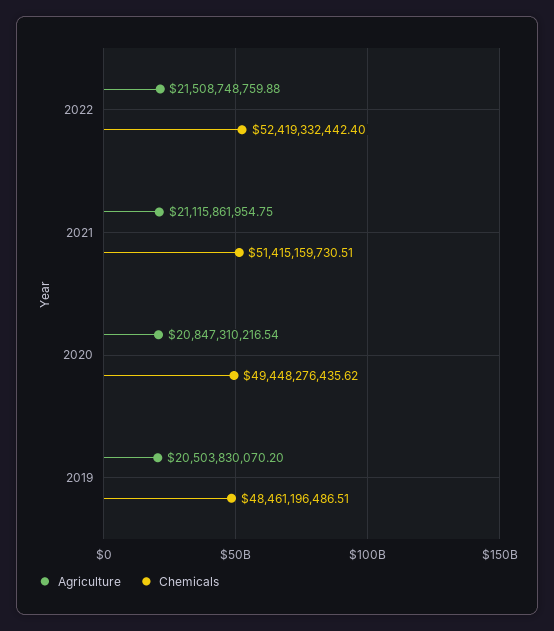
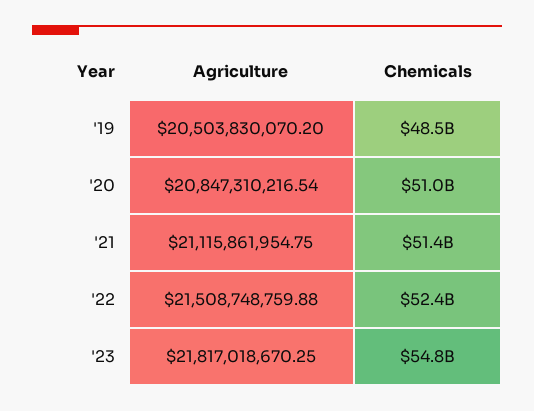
Chemicals, 2020: 49448276435.62 -> 51000000000
Agriculture, '23: none -> 21817018670.25
Chemicals, '23: none -> 54800000000

